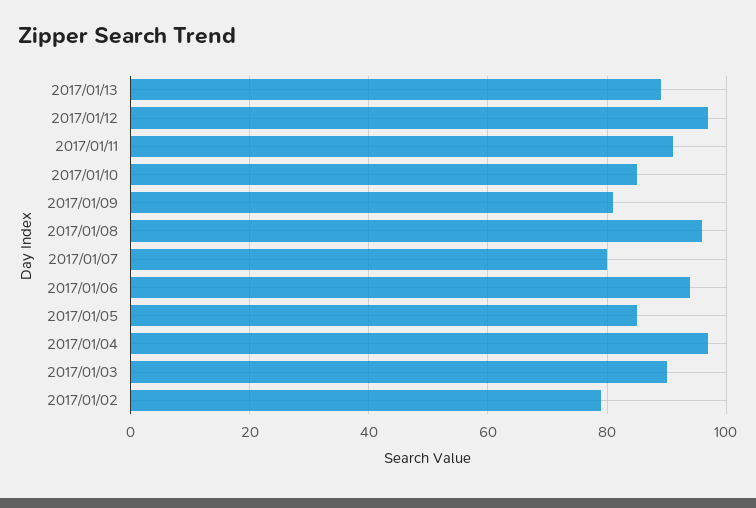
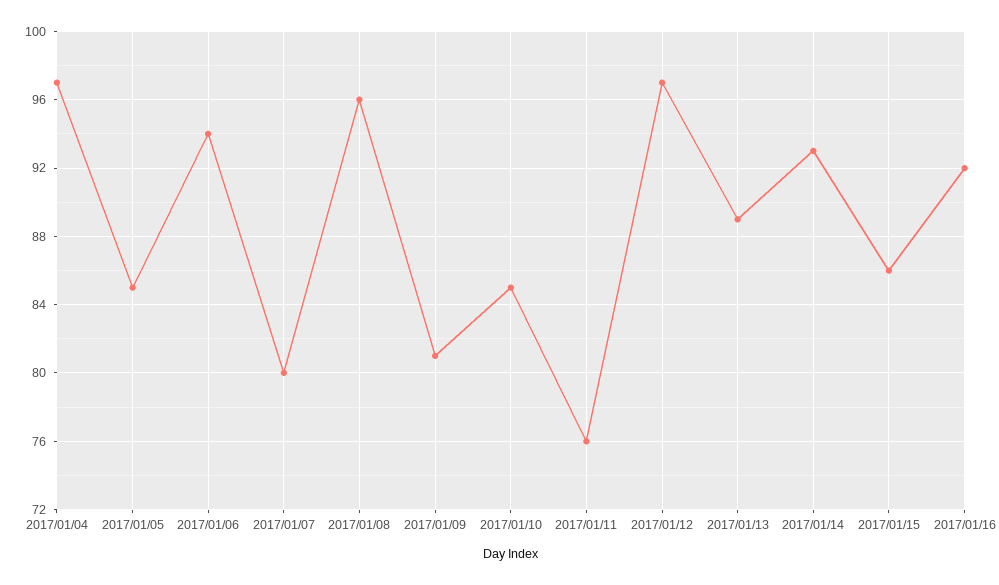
2017/01/11: 90 -> 76
2017/01/03: 90 -> none
2017/01/02: 80 -> none
2017/01/14: none -> 93
2017/01/15: none -> 86
2017/01/16: none -> 92

